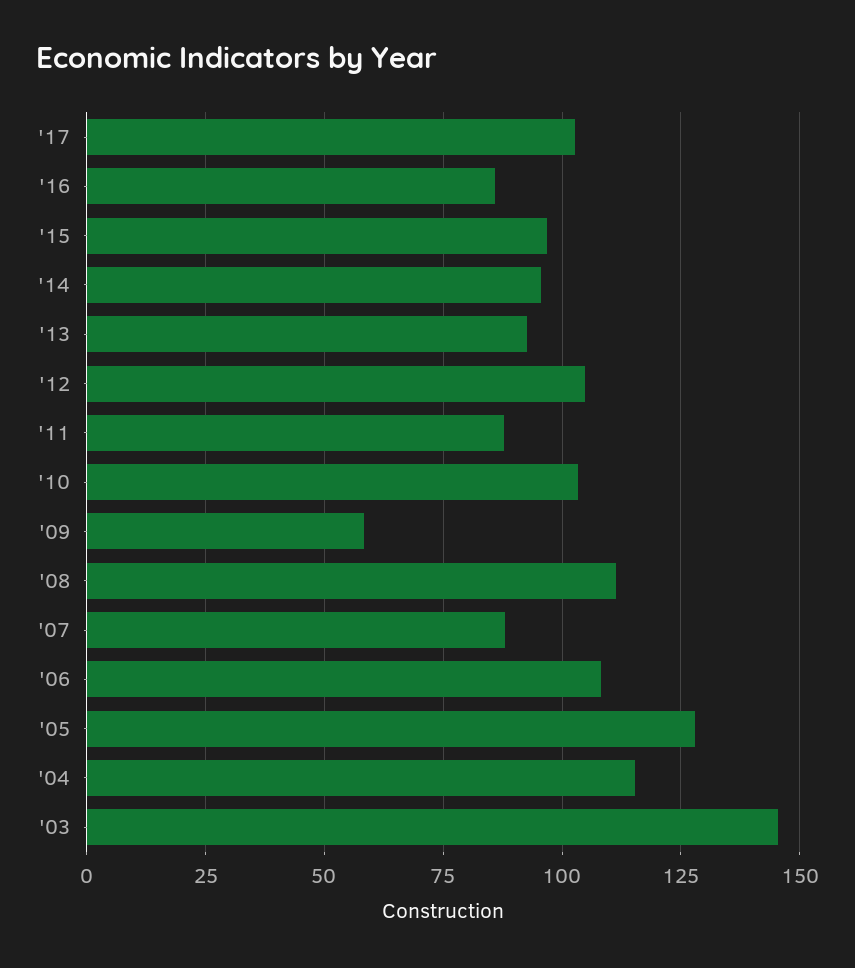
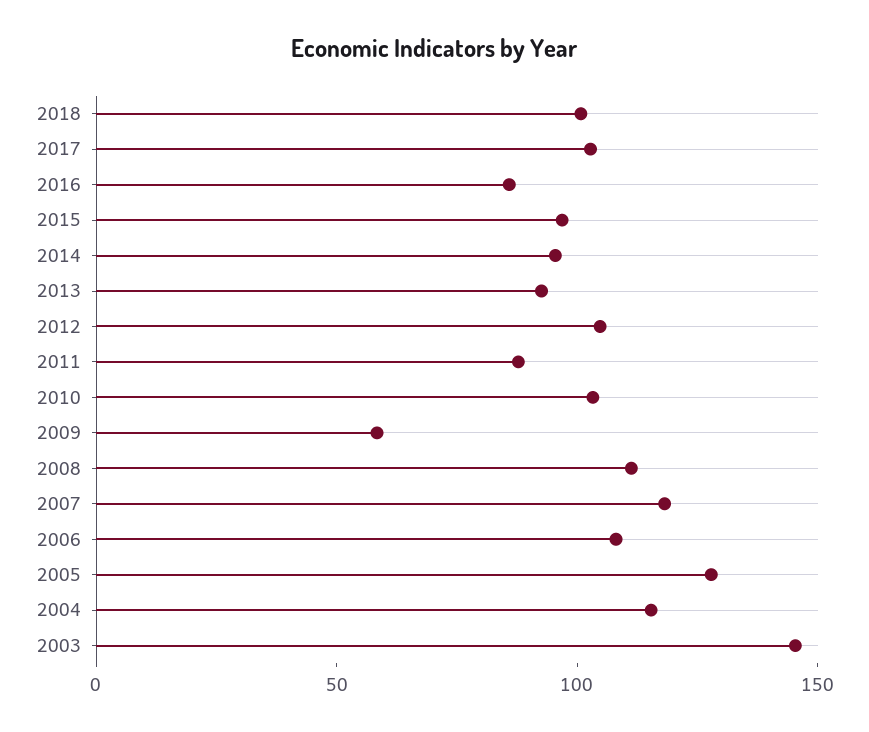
'07: 87.5 -> 120
2018: none -> 100

